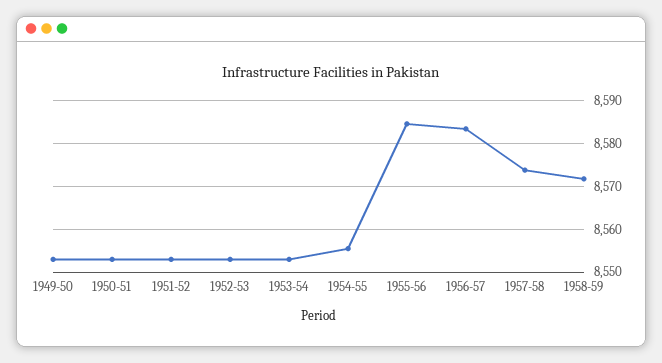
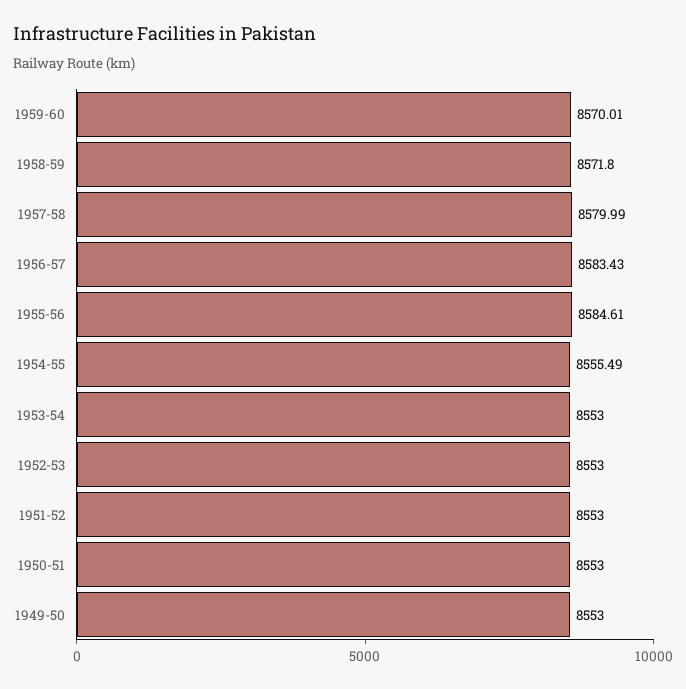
1957-58: 8574 -> 8579.99
1959-60: none -> 8570.01

